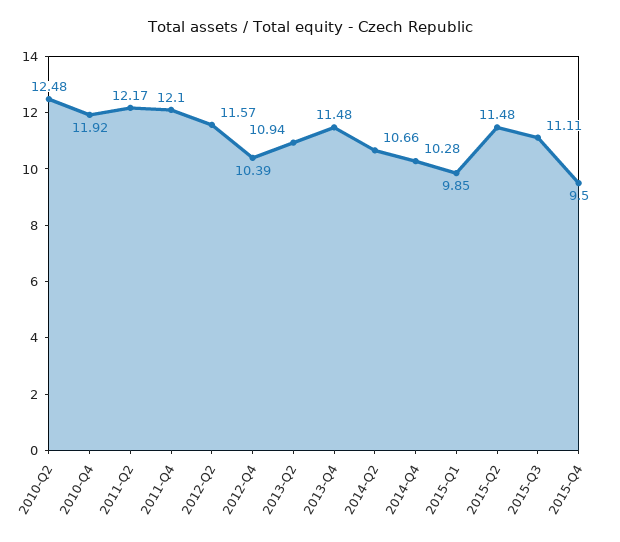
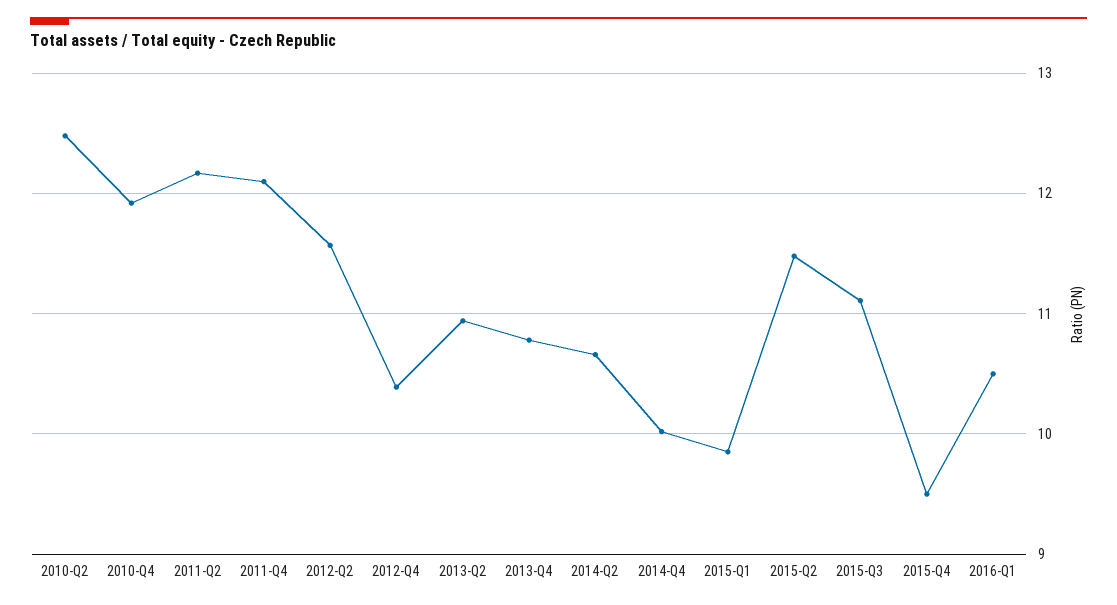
2013-Q4: 11.48 -> 10.8
2014-Q4: 10.28 -> 10
2016-Q1: none -> 10.5

